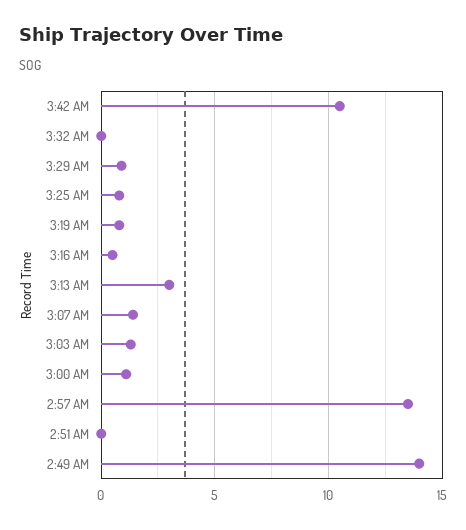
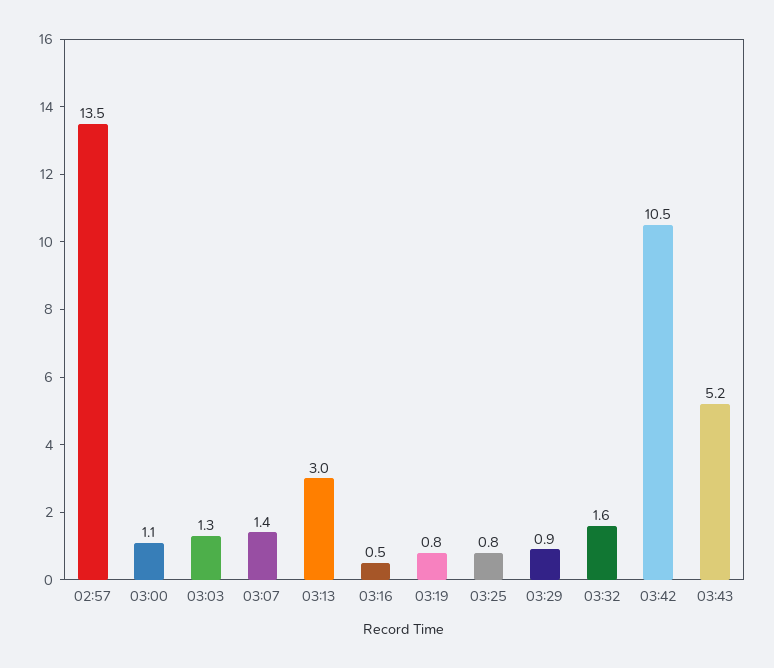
3:32 AM: 0 -> 1.6
2:51 AM: 0 -> none
2:49 AM: 14 -> none
03:43: none -> 5.2

